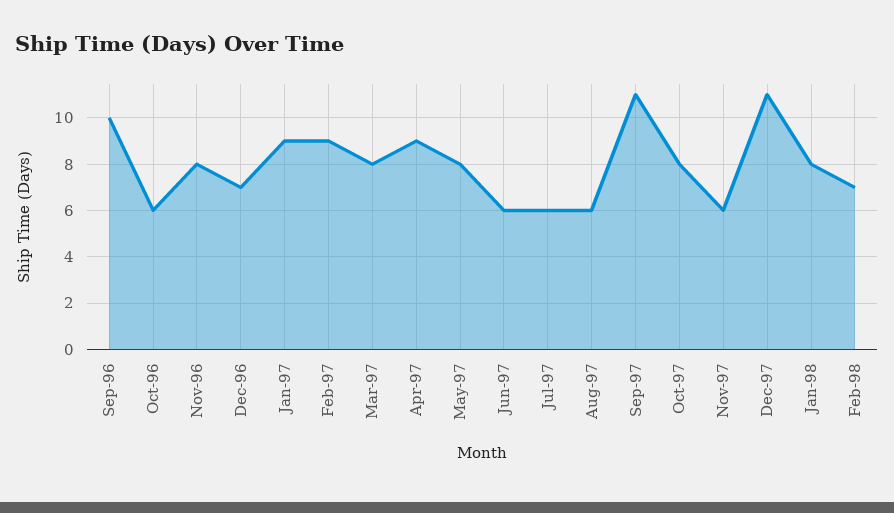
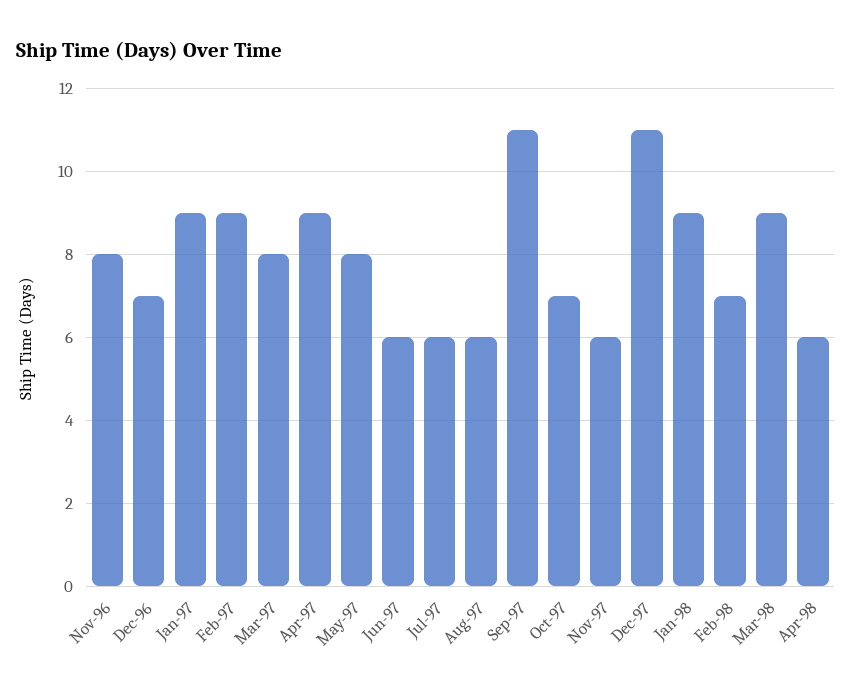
Sep-96: 10 -> none
Oct-96: 6 -> none
Oct-97: 8 -> 7
Jan-98: 8 -> 9
Mar-98: none -> 9
Apr-98: none -> 6

